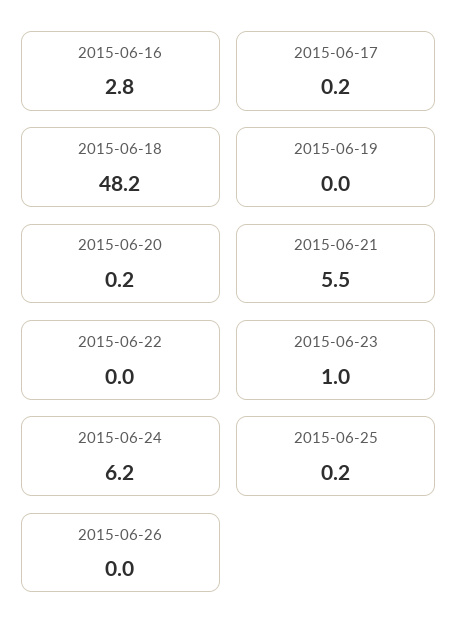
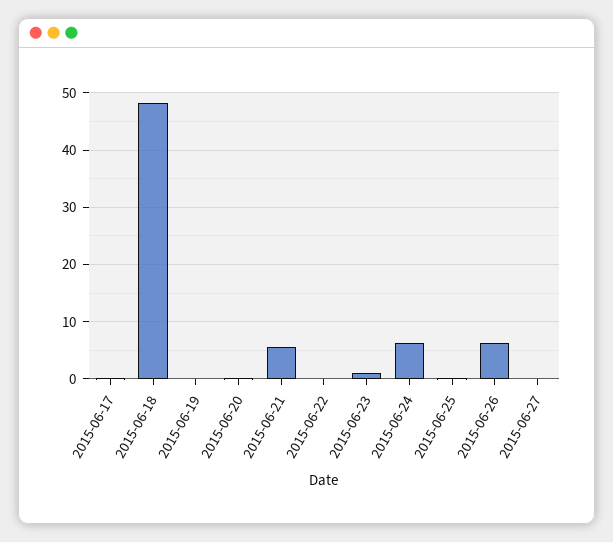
2015-06-16: 2.8 -> none
2015-06-26: 0 -> 6
2015-06-27: none -> 0

